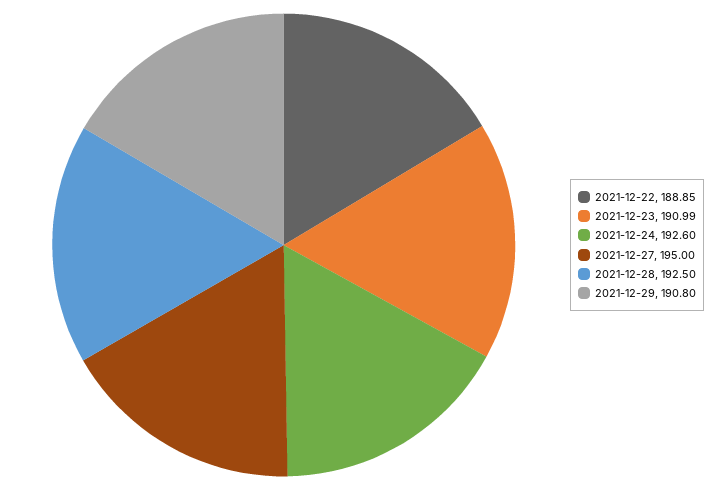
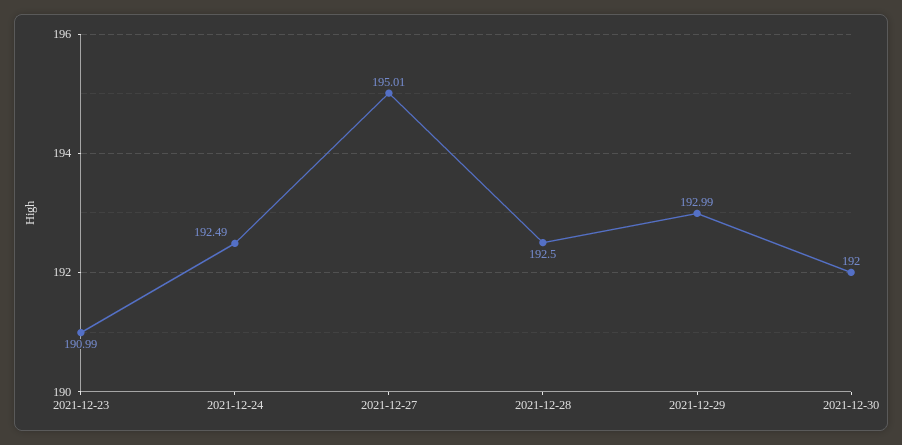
2021-12-22: 188.85 -> none
2021-12-24: 192.6 -> 192.49
2021-12-27: 195 -> 195.01
2021-12-29: 190.8 -> 192.99
2021-12-30: none -> 192

